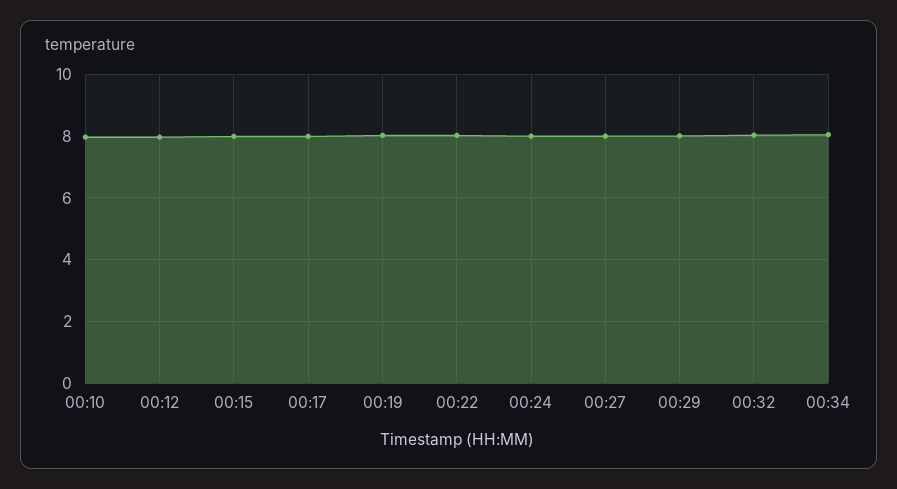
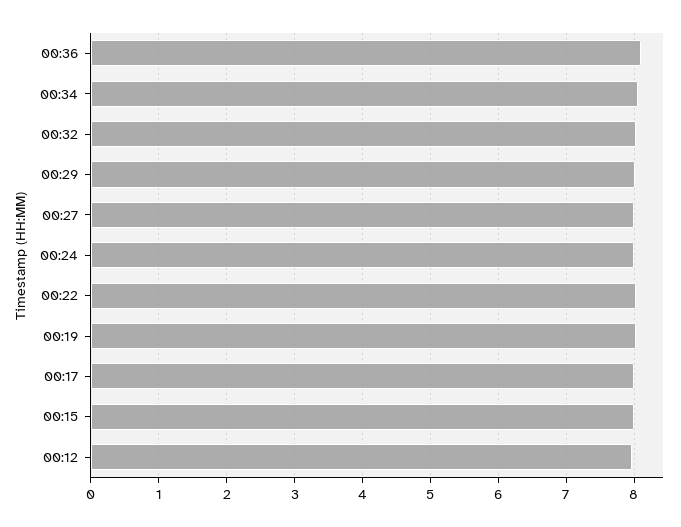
00:10: 8 -> none
00:36: none -> 8.1

